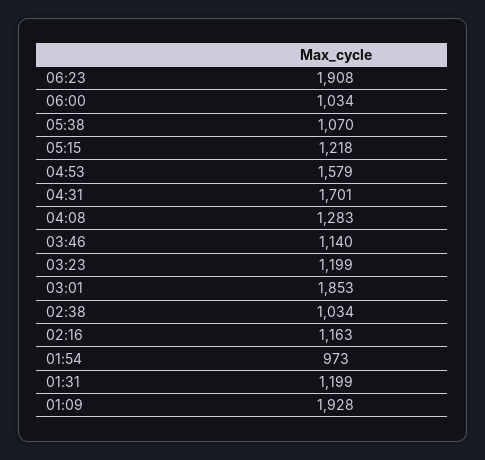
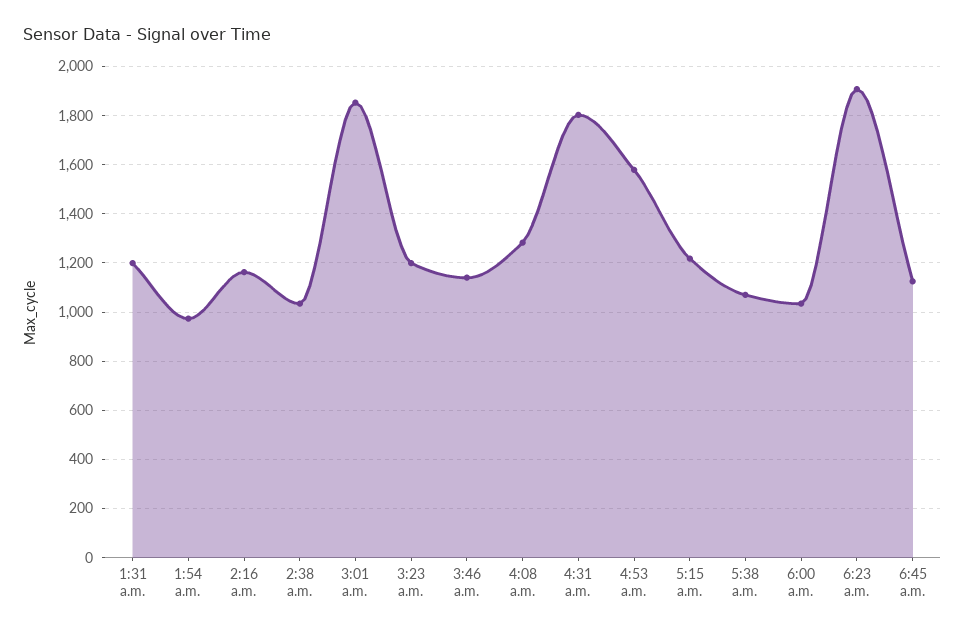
04:31: 1701 -> 1800
01:09: 1928 -> none
6:45 a.m.: none -> 1125

